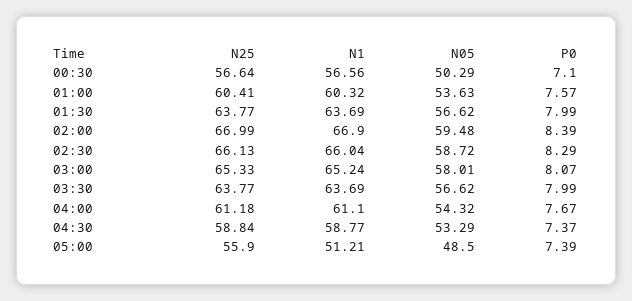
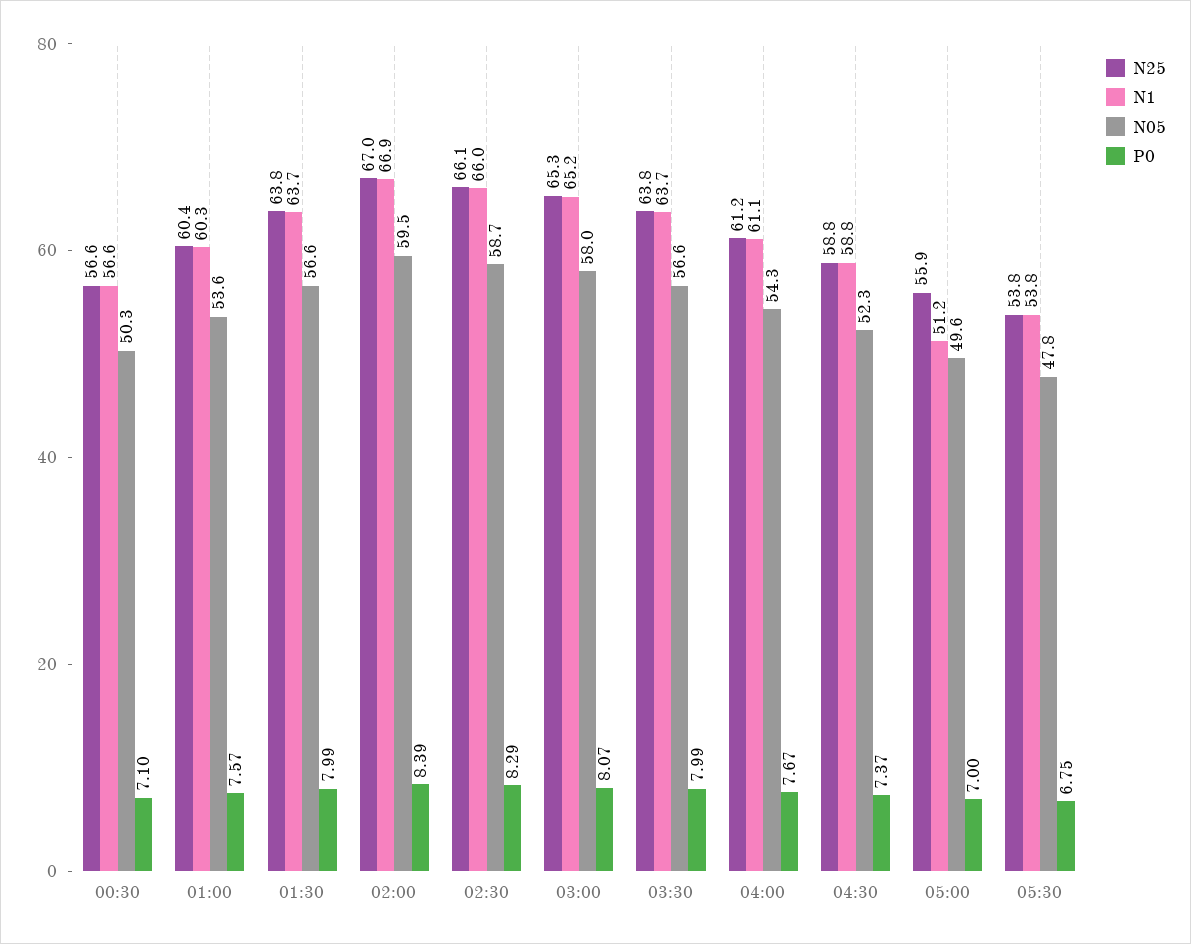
N05, 04:30: 53.29 -> 52.3
N05, 05:00: 48.5 -> 49.6
P0, 05:00: 7.39 -> 7
N25, 05:30: none -> 53.8
N1, 05:30: none -> 53.8
N05, 05:30: none -> 47.8
P0, 05:30: none -> 6.75

